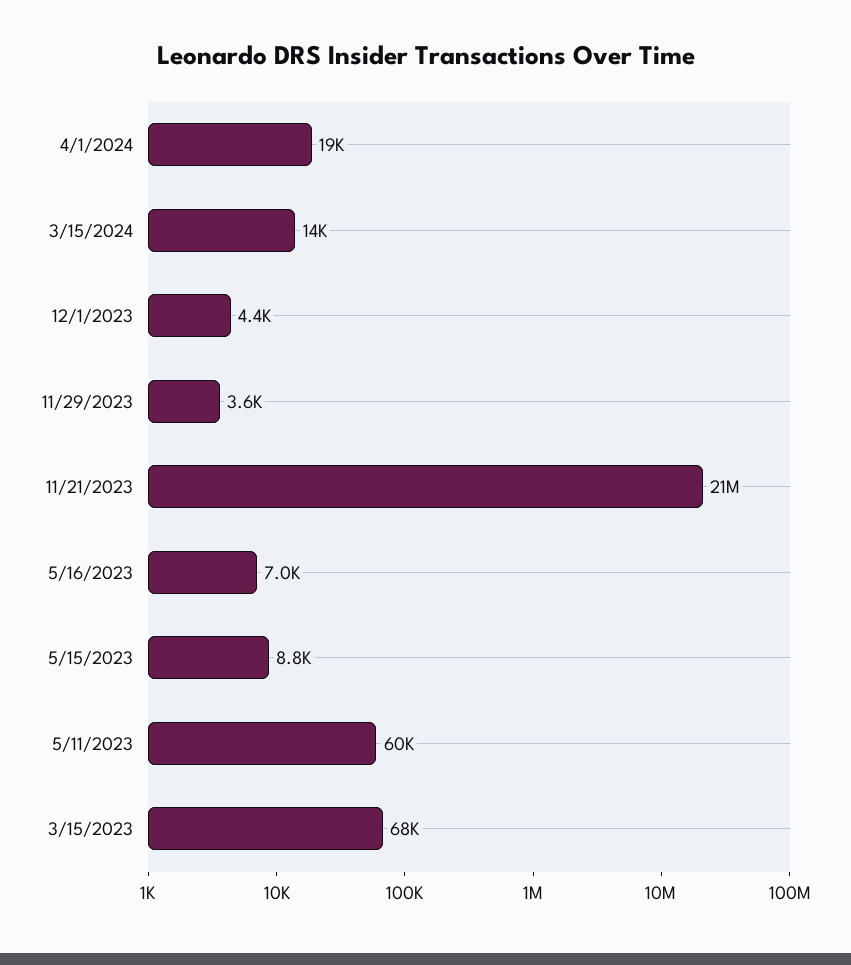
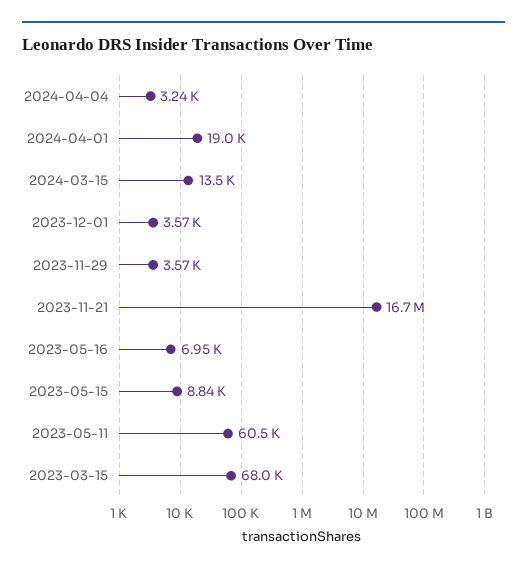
12/1/2023: 4400 -> 3570
11/21/2023: 21000000 -> 16700000
2024-04-04: none -> 3240

